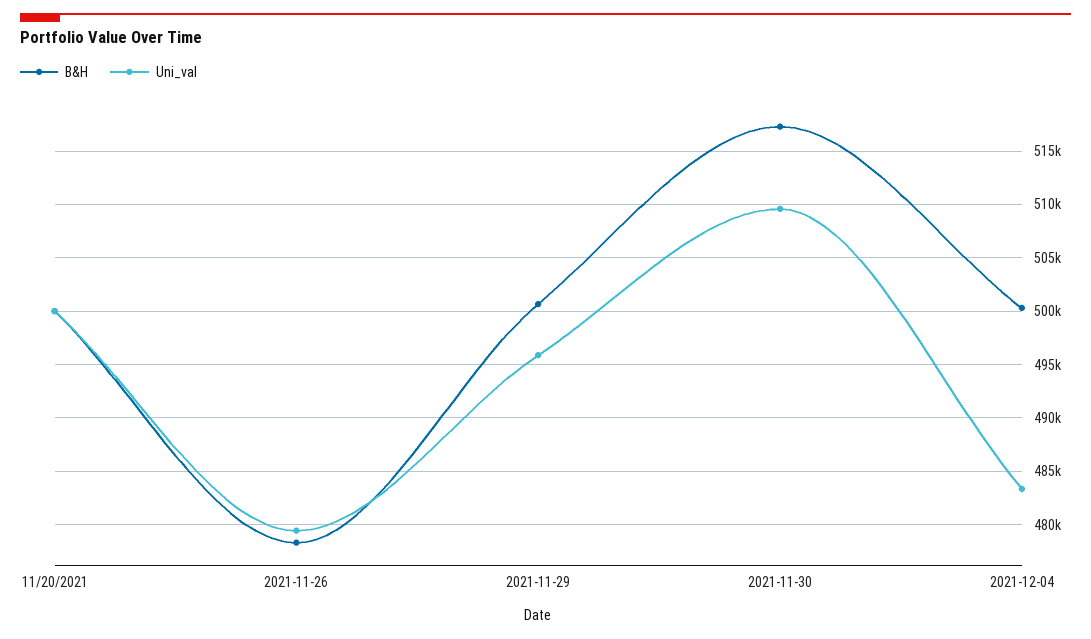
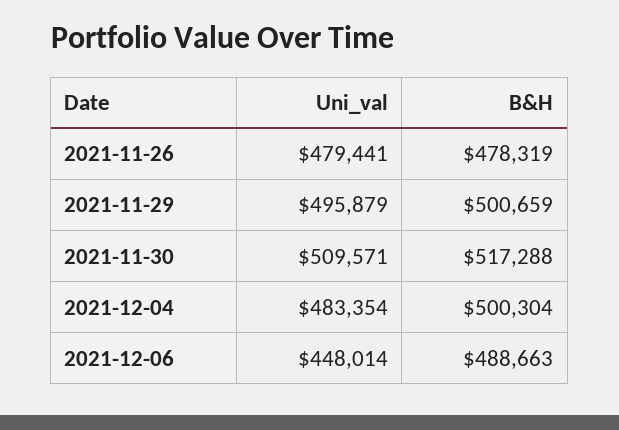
B&H, 11/20/2021: 500000 -> none
Uni_val, 11/20/2021: 500000 -> none
Uni_val, 2021-12-06: none -> 448014
B&H, 2021-12-06: none -> 488663

